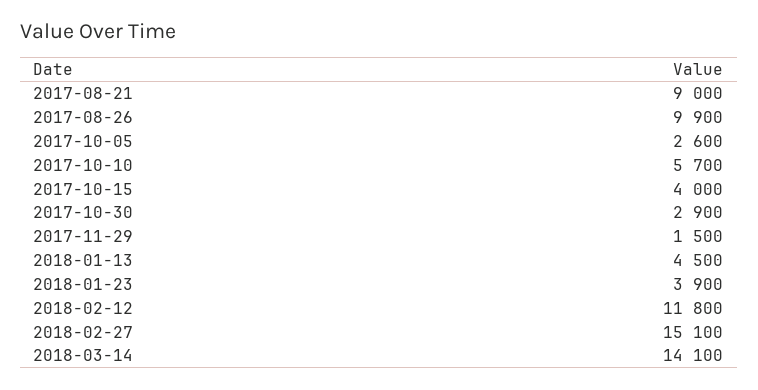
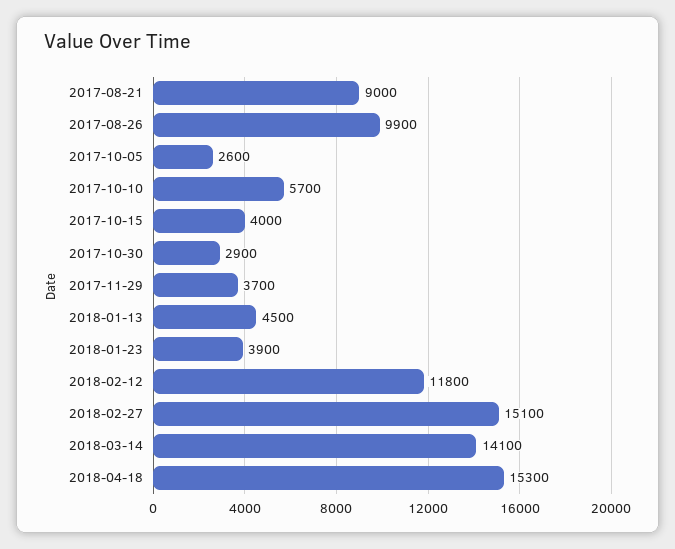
2017-11-29: 1500 -> 3700
2018-04-18: none -> 15300

